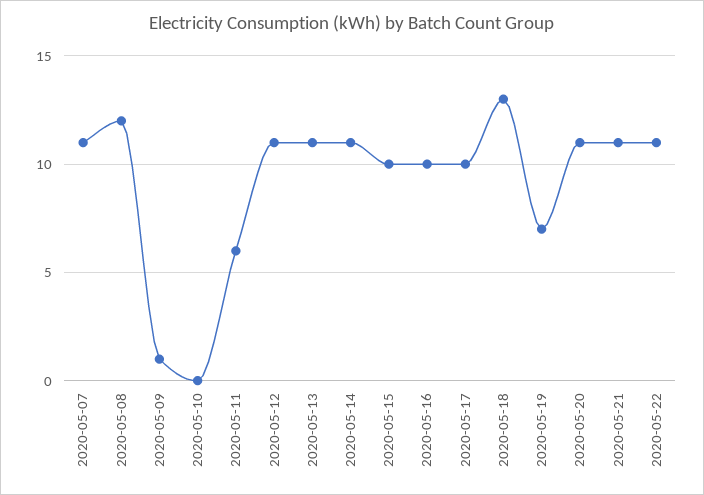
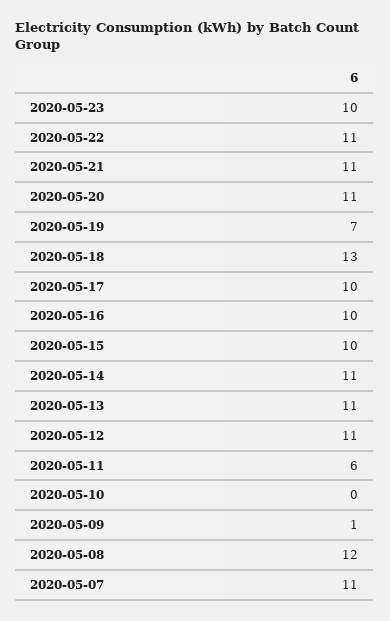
2020-05-23: none -> 10

